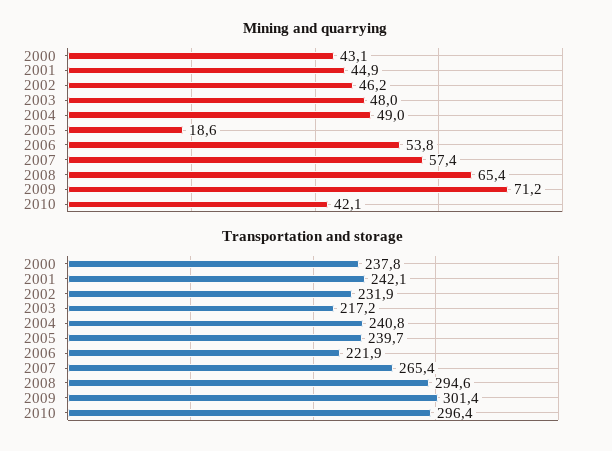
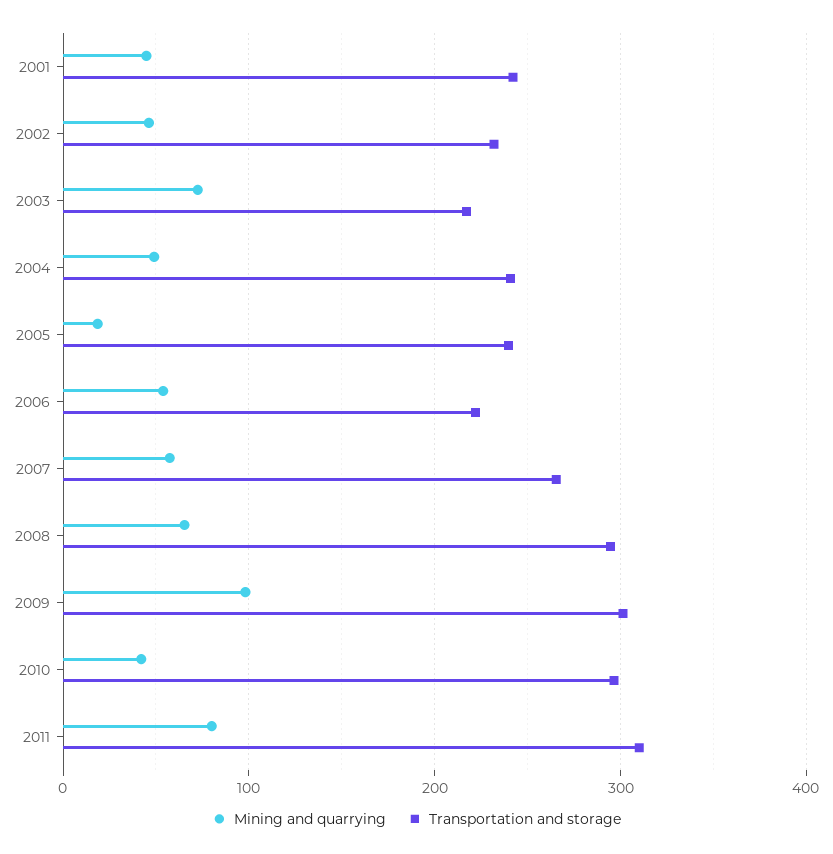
Mining and quarrying, 2000: 43.1 -> none
Mining and quarrying, 2003: 48 -> 70
Mining and quarrying, 2009: 71.2 -> 100
Transportation and storage, 2000: 237.8 -> none
Mining and quarrying, 2011: none -> 80
Transportation and storage, 2011: none -> 310

